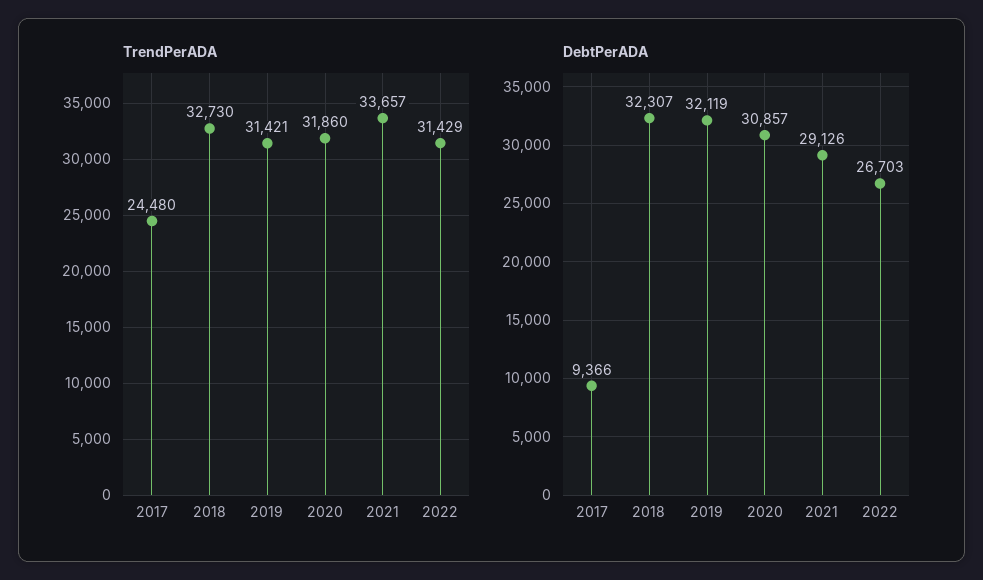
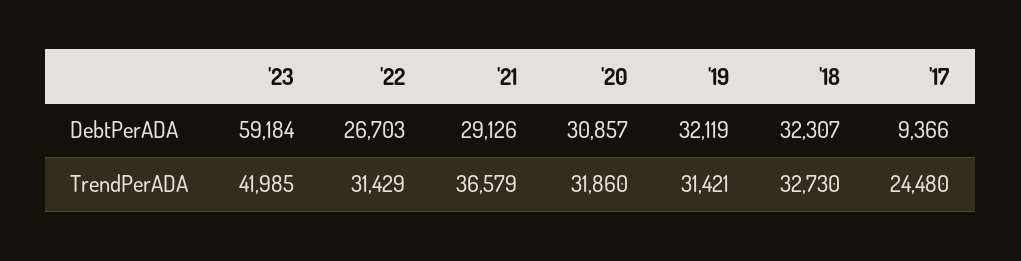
TrendPerADA, 2021: 33657 -> 36579
DebtPerADA, '23: none -> 59184
TrendPerADA, '23: none -> 41985

